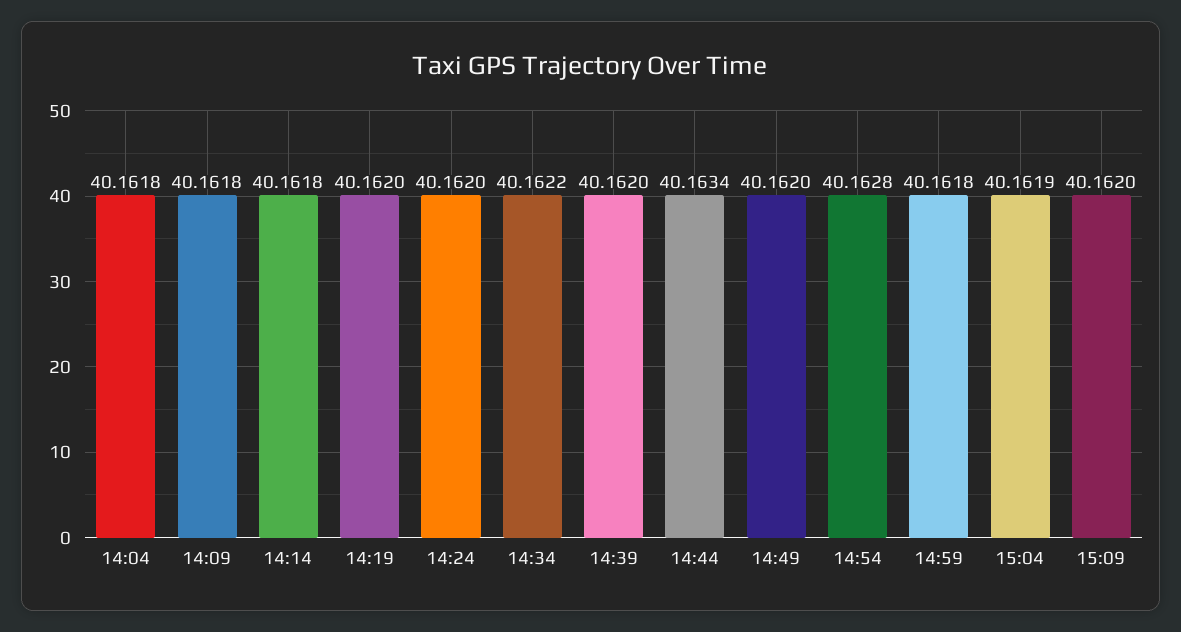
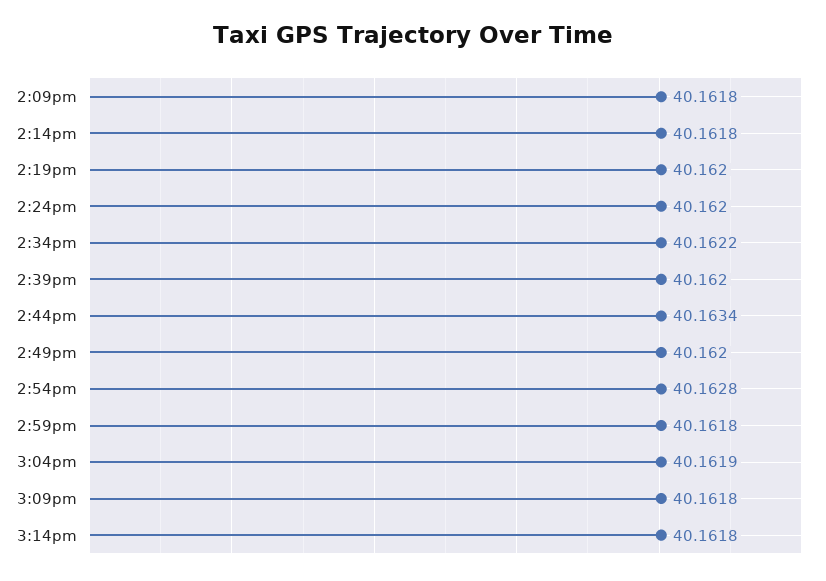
14:04: 40.1618 -> none
15:09: 40.162 -> 40.1618
3:14pm: none -> 40.1618

